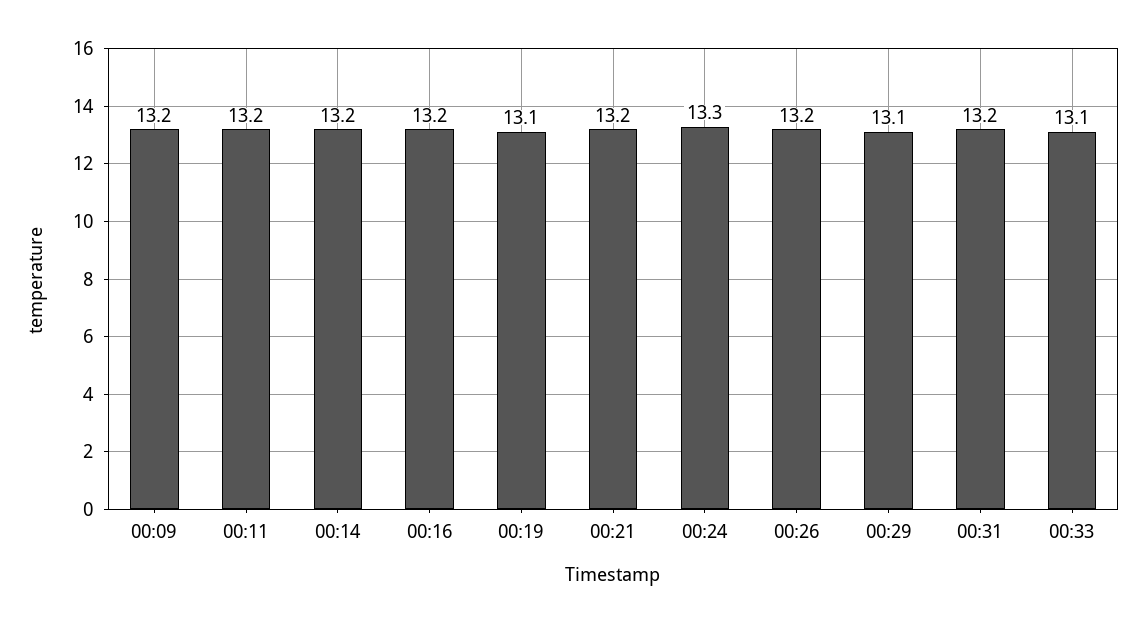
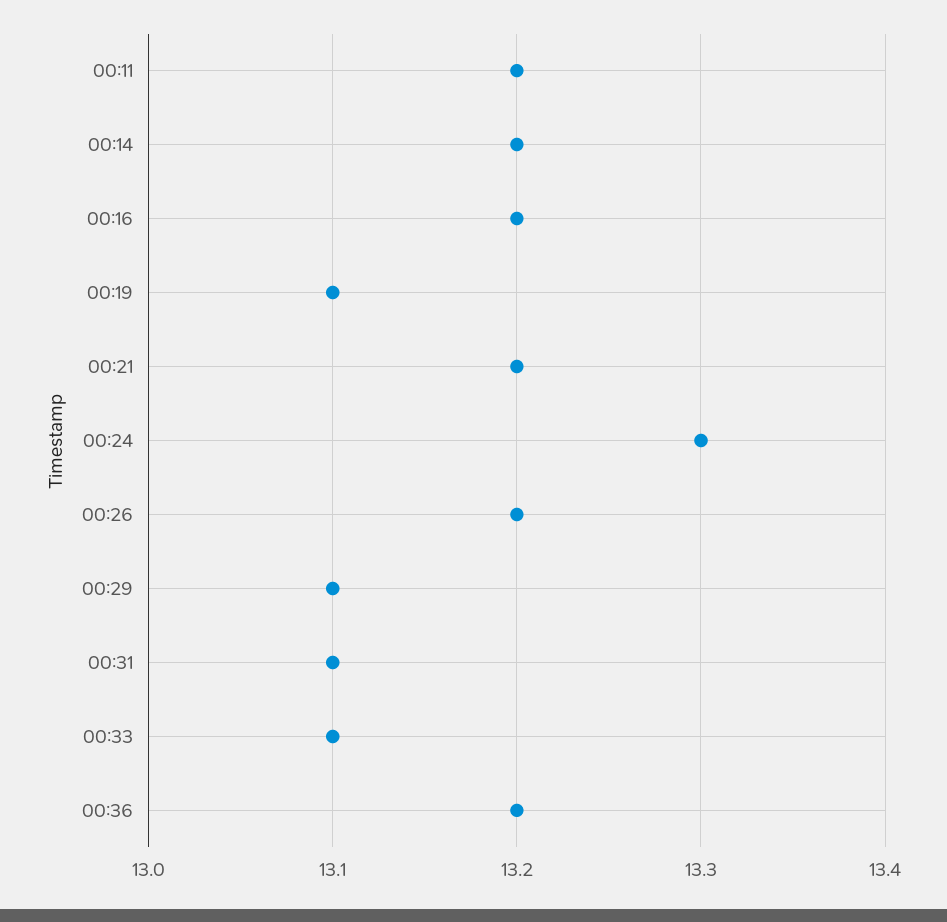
00:09: 13.2 -> none
00:31: 13.2 -> 13.1
00:36: none -> 13.2

